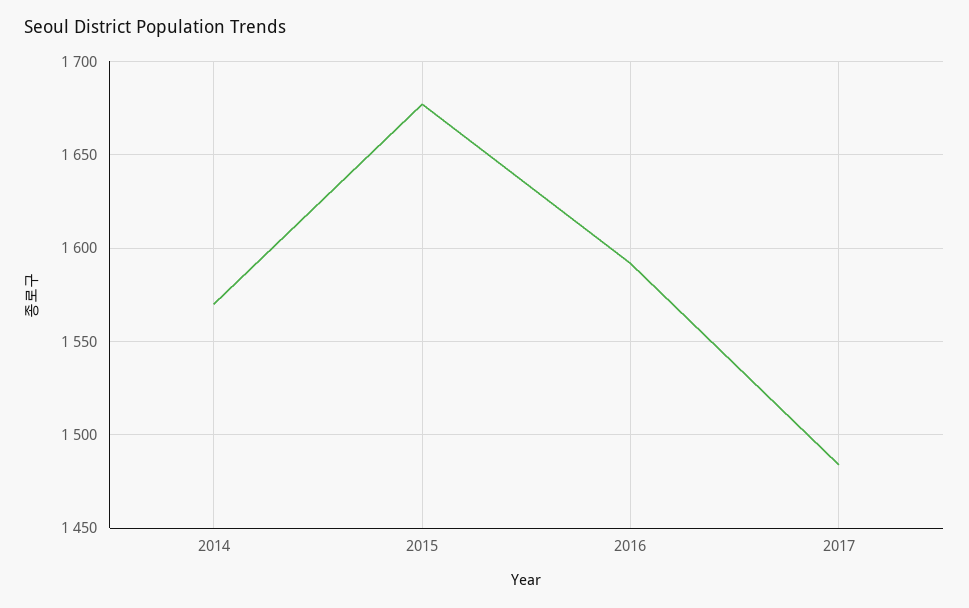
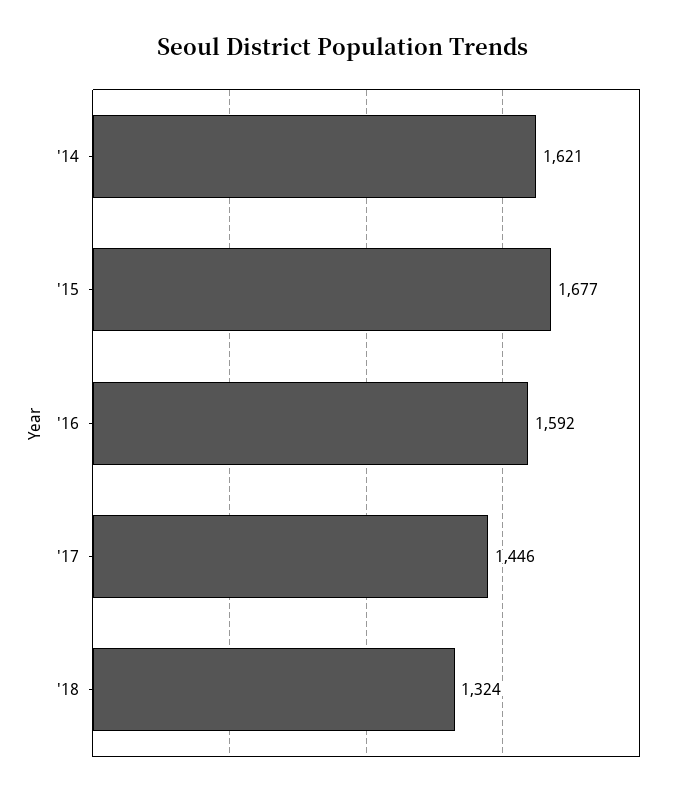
2014: 1570 -> 1621
2017: 1485 -> 1446
'18: none -> 1324

